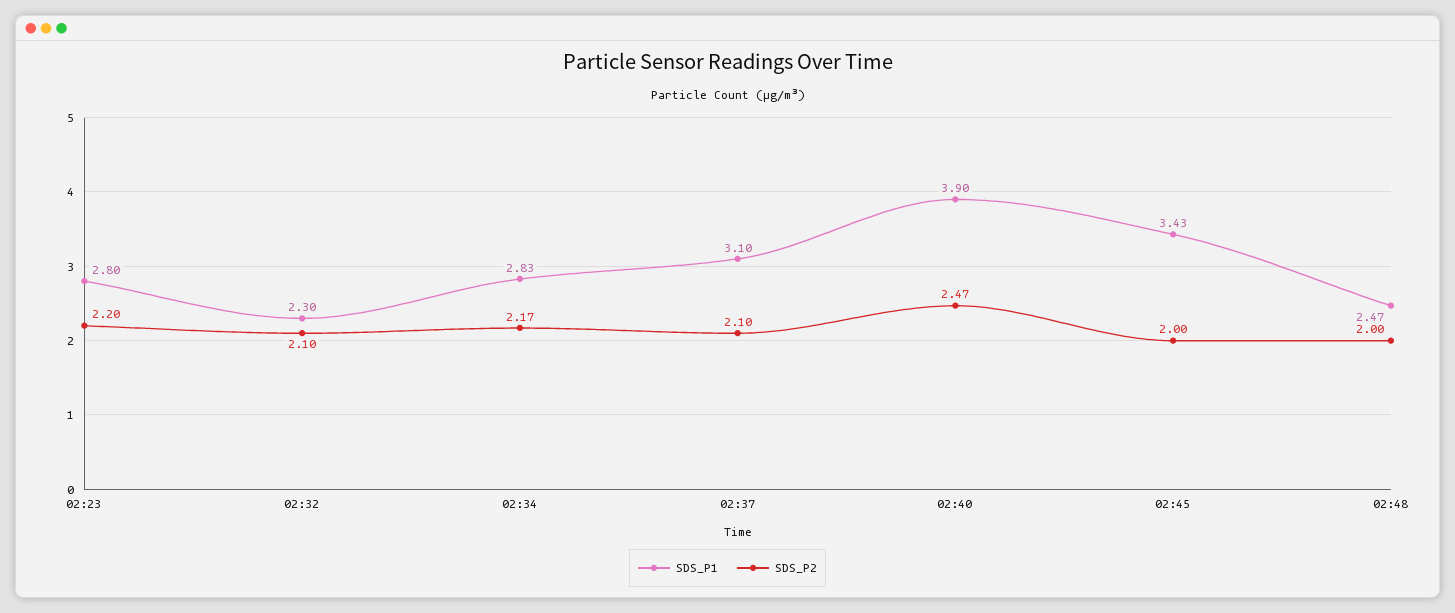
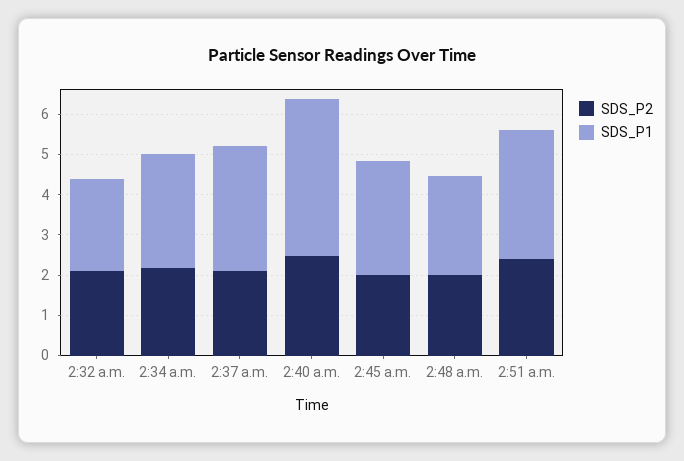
SDS_P1, 02:23: 2.8 -> none
SDS_P2, 02:23: 2.2 -> none
SDS_P1, 02:45: 3.43 -> 2.8
SDS_P2, 2:51 a.m.: none -> 2.4
SDS_P1, 2:51 a.m.: none -> 3.2

